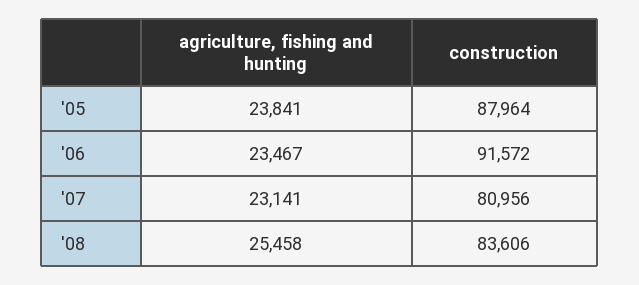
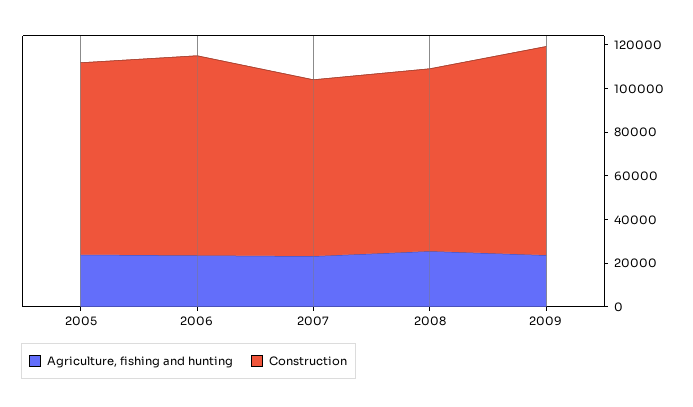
agriculture, fishing and hunting, 2009: none -> 25000
construction, 2009: none -> 95000

